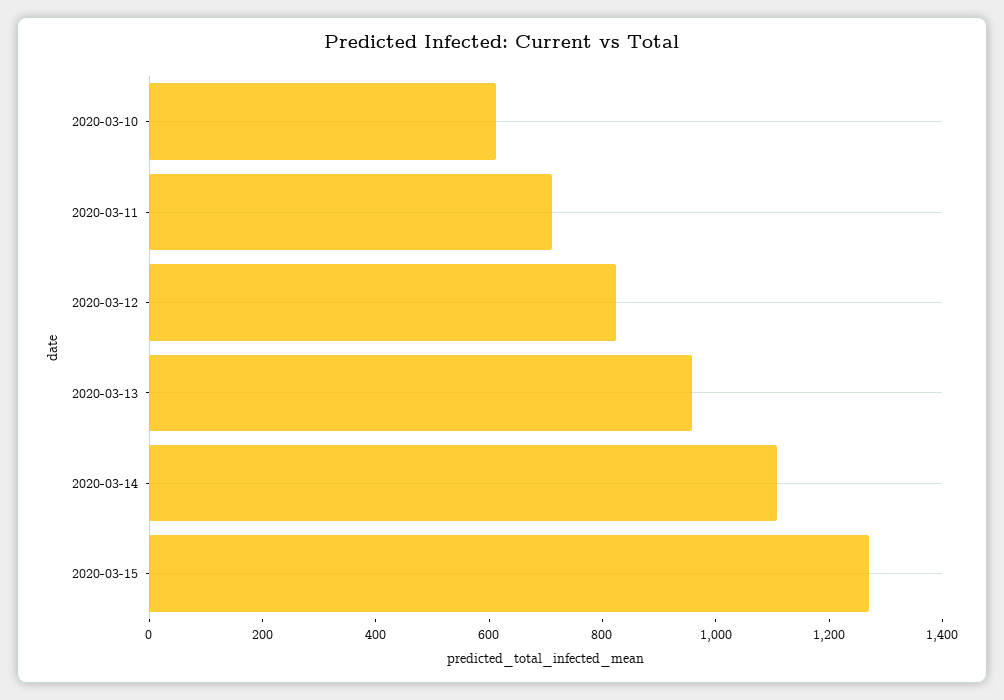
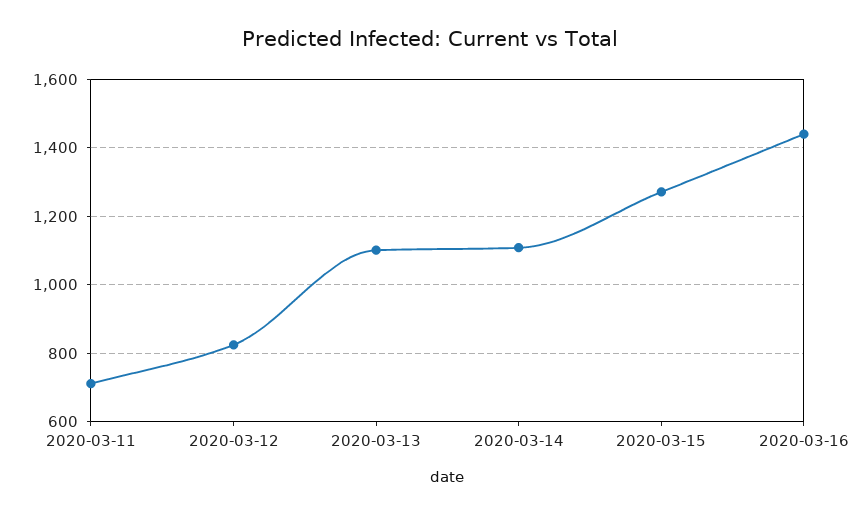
2020-03-10: 600 -> none
2020-03-13: 950 -> 1100
2020-03-16: none -> 1440

